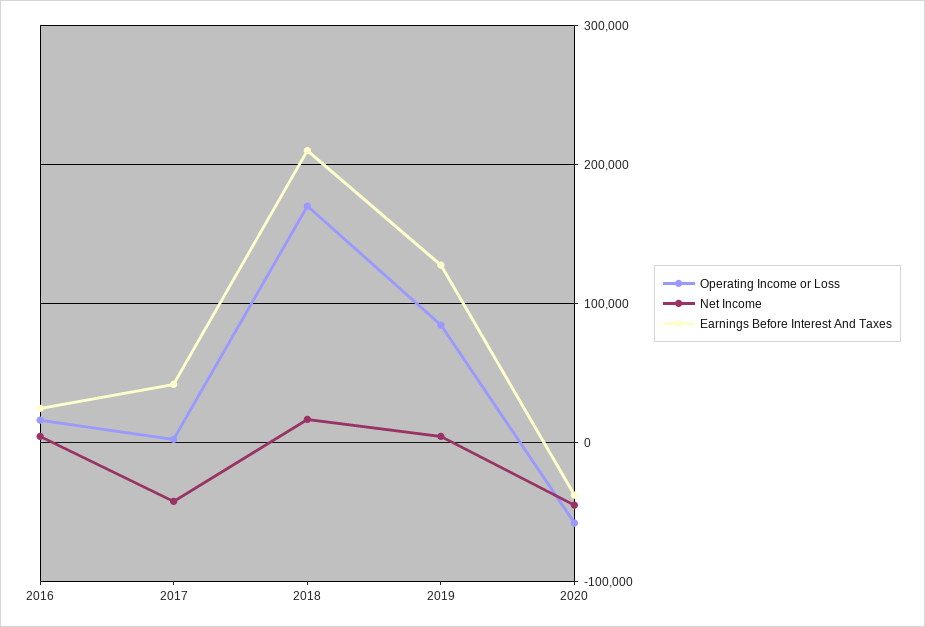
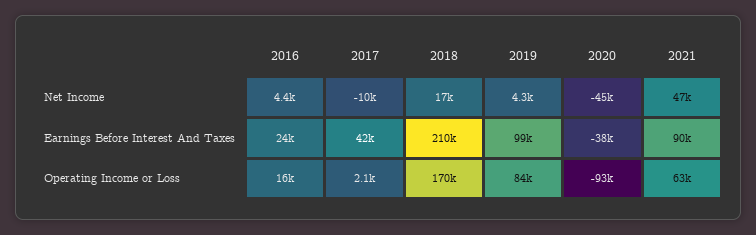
Net Income, 2017: -40000 -> -10000
Earnings Before Interest And Taxes, 2019: 130000 -> 99000
Operating Income or Loss, 2020: -60000 -> -93000
Net Income, 2021: none -> 47000
Earnings Before Interest And Taxes, 2021: none -> 90000
Operating Income or Loss, 2021: none -> 63000

